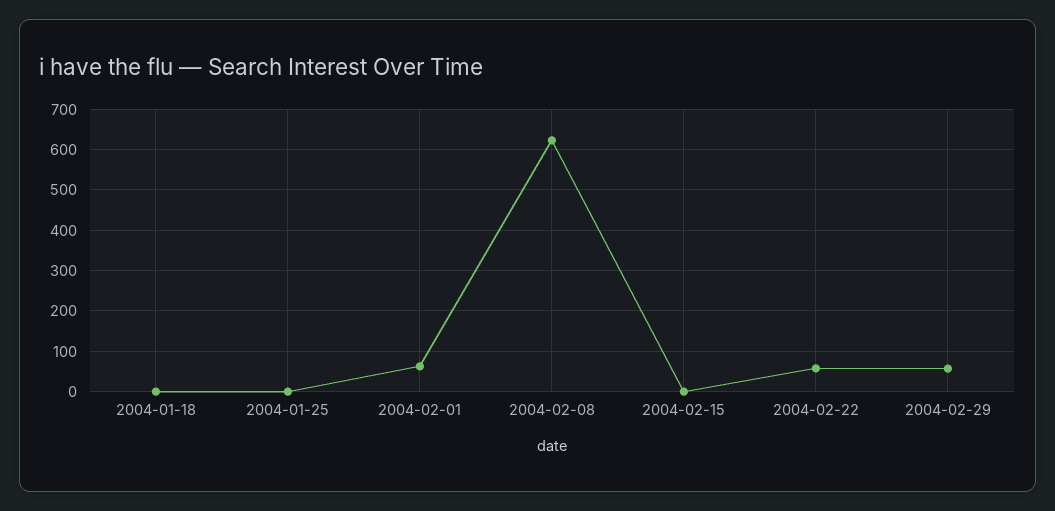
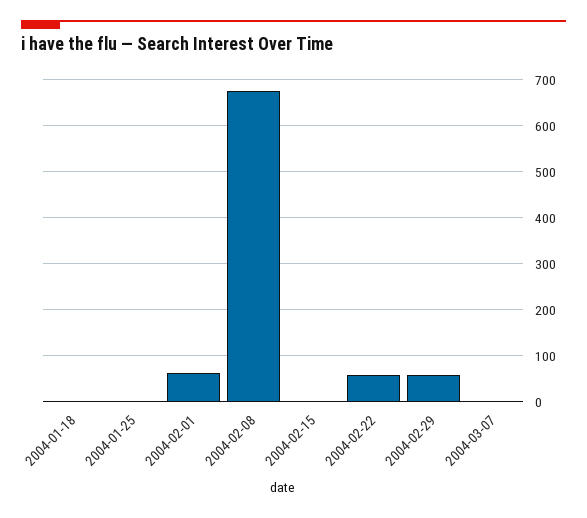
2004-02-08: 620 -> 680
2004-03-07: none -> 0

